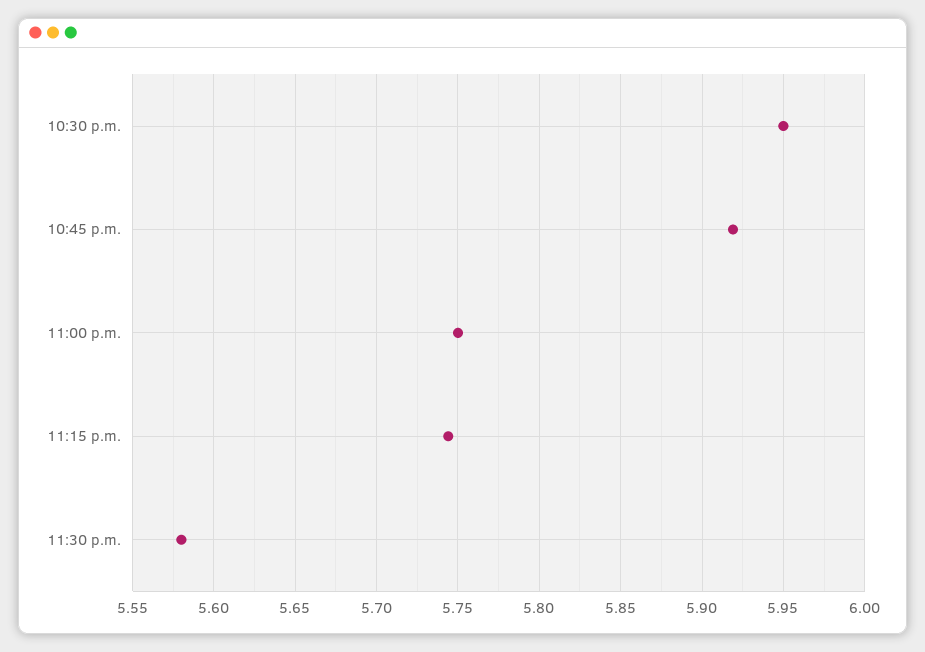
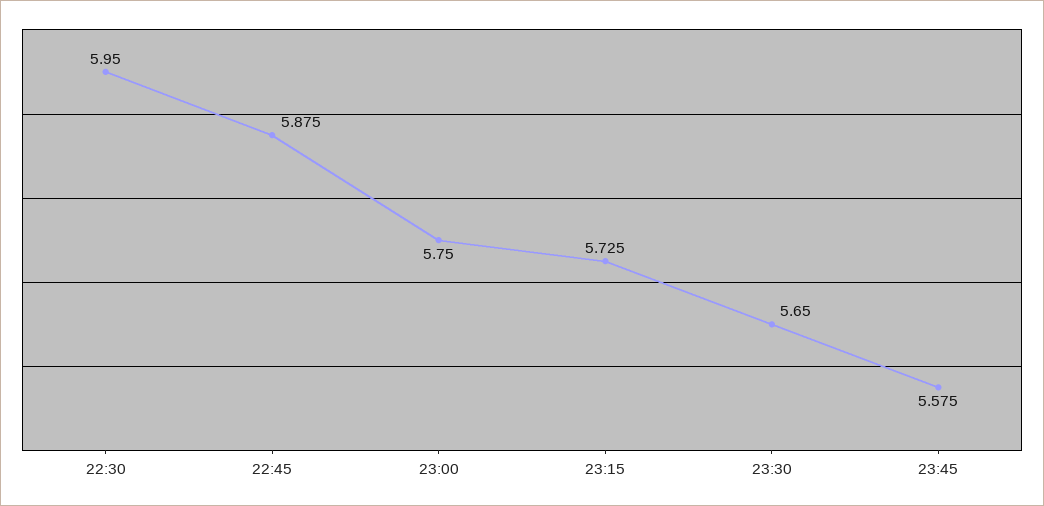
10:45 p.m.: 5.92 -> 5.875
11:15 p.m.: 5.745 -> 5.725
11:30 p.m.: 5.58 -> 5.65
23:45: none -> 5.575

